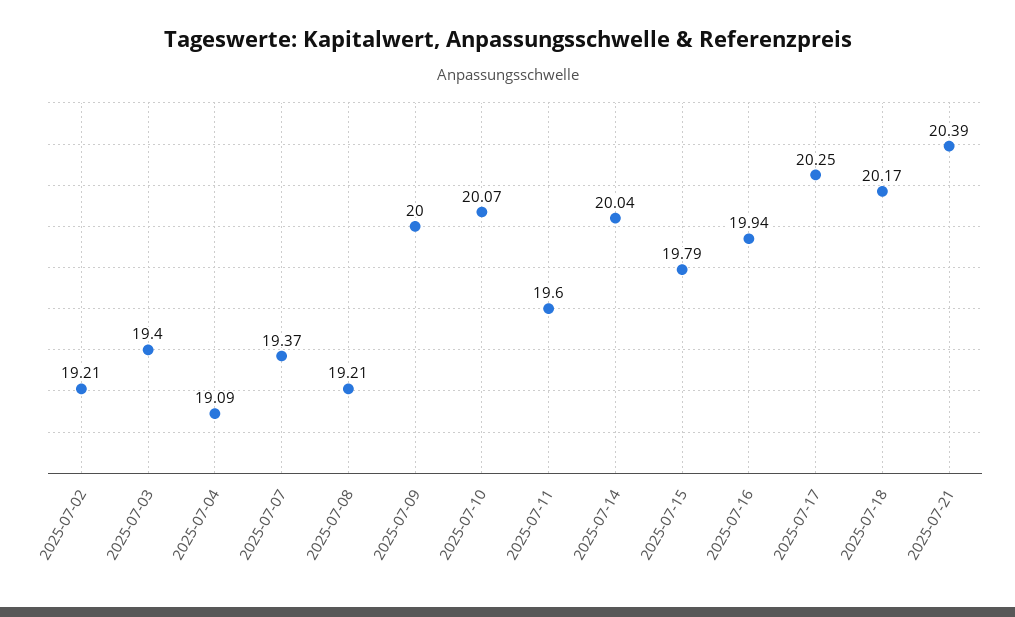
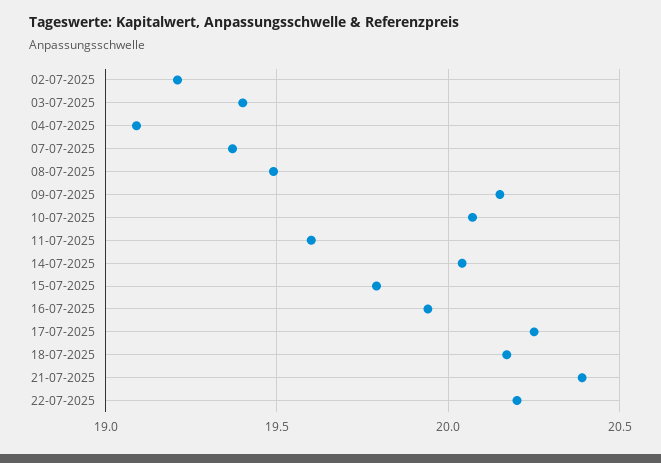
2025-07-08: 19.21 -> 19.5
2025-07-09: 20 -> 20.15
22-07-2025: none -> 20.2

